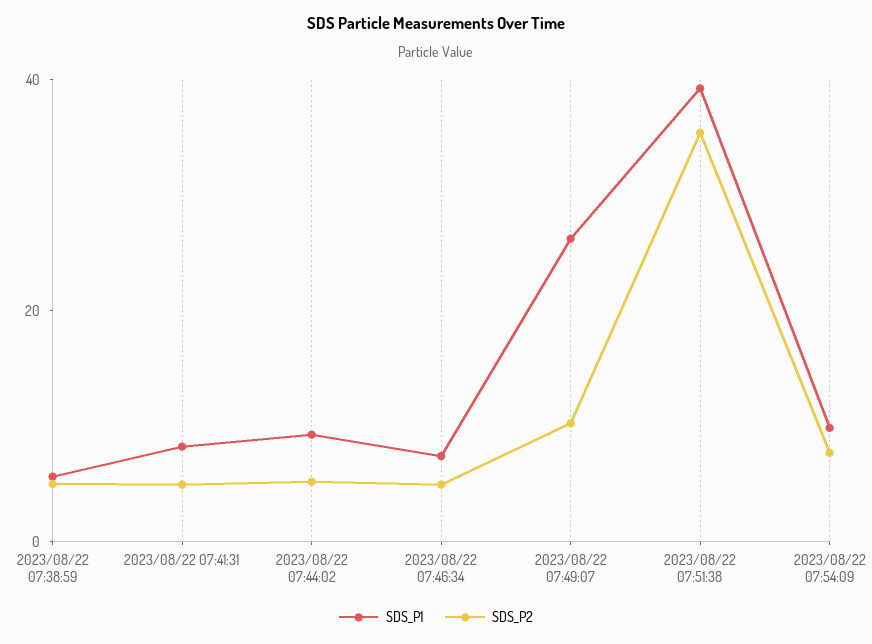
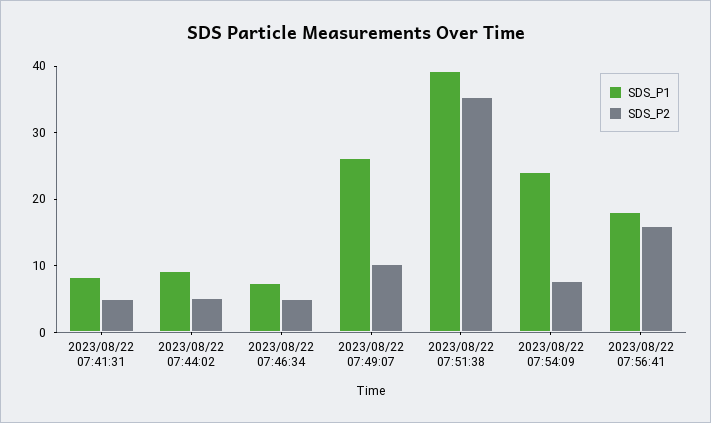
SDS_P1, 2023/08/22 07:38:59: 5 -> none
SDS_P2, 2023/08/22 07:38:59: 5 -> none
SDS_P1, 2023/08/22 07:54:09: 10 -> 24
SDS_P1, 2023/08/22 07:56:41: none -> 18
SDS_P2, 2023/08/22 07:56:41: none -> 16

